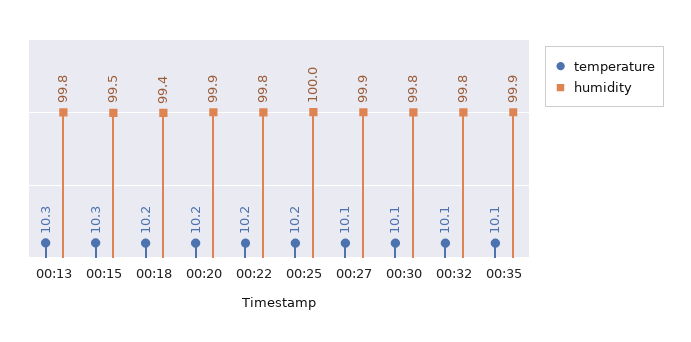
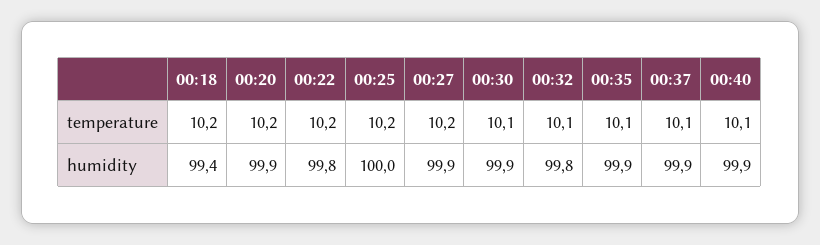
temperature, 00:13: 10.3 -> none
humidity, 00:13: 99.8 -> none
temperature, 00:15: 10.3 -> none
humidity, 00:15: 99.5 -> none
temperature, 00:27: 10.1 -> 10.2
humidity, 00:30: 99.8 -> 99.9
temperature, 00:37: none -> 10.1
temperature, 00:40: none -> 10.1
humidity, 00:37: none -> 99.9
humidity, 00:40: none -> 99.9

